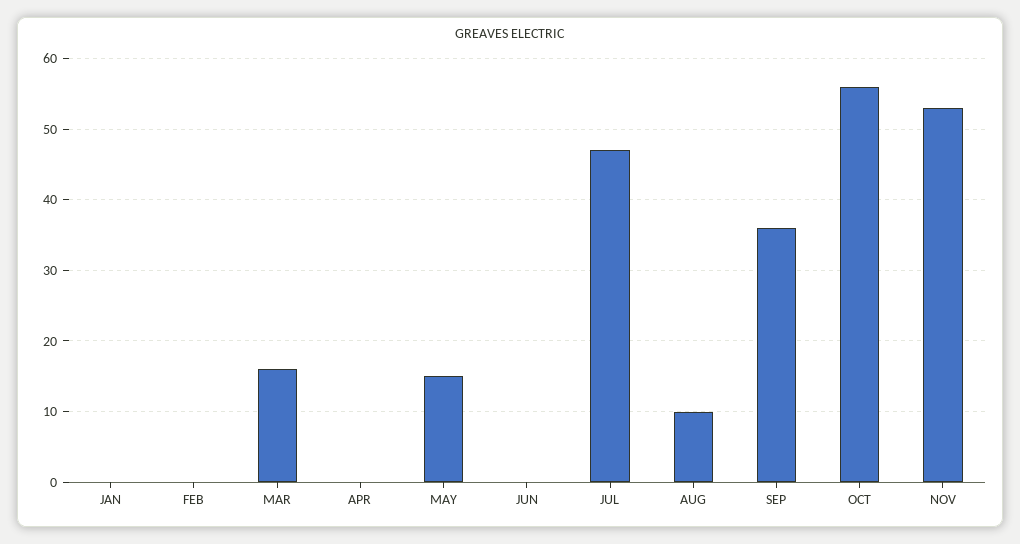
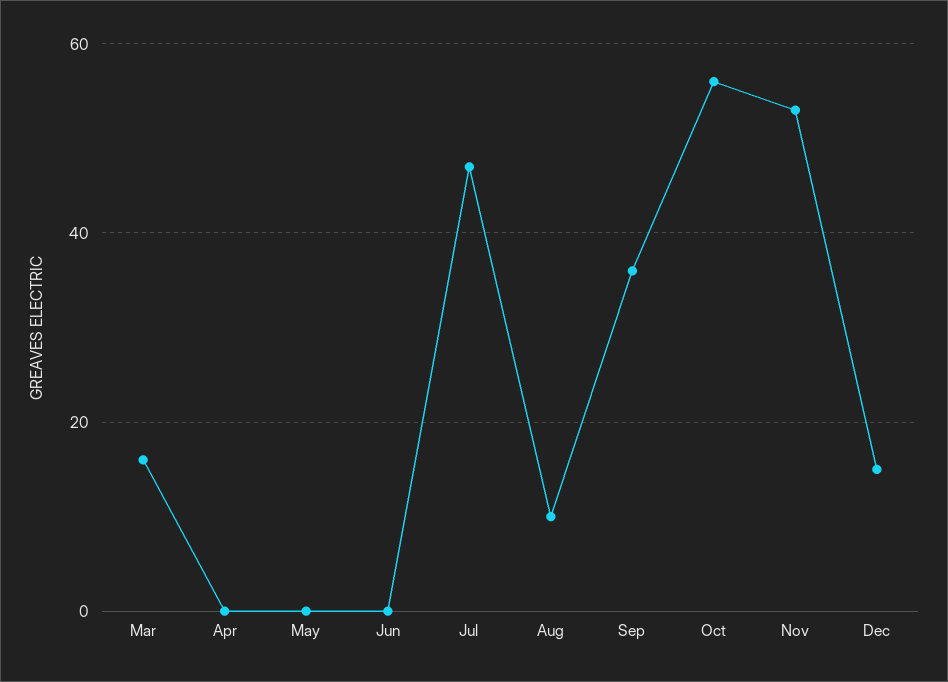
JAN: 0 -> none
FEB: 0 -> none
MAY: 15 -> 0
Dec: none -> 15

